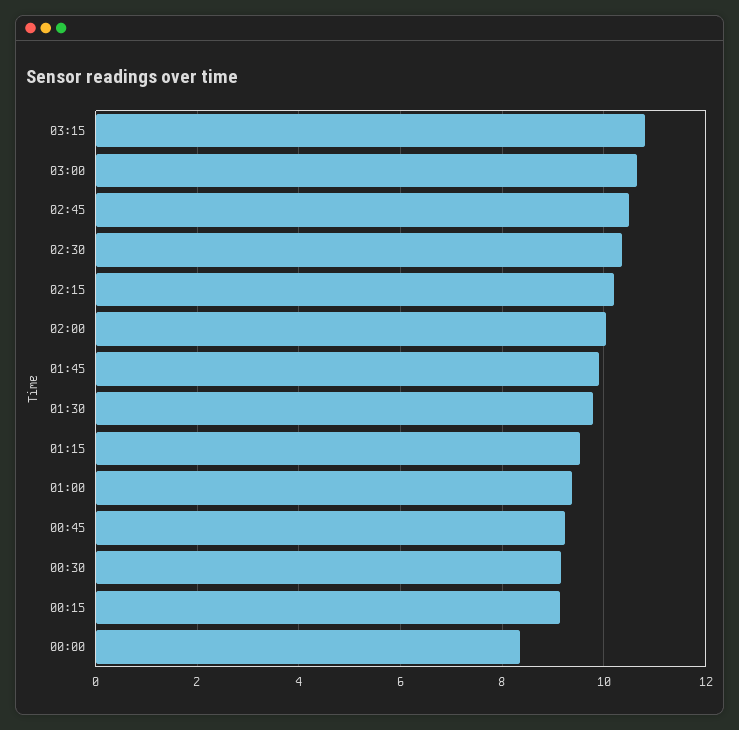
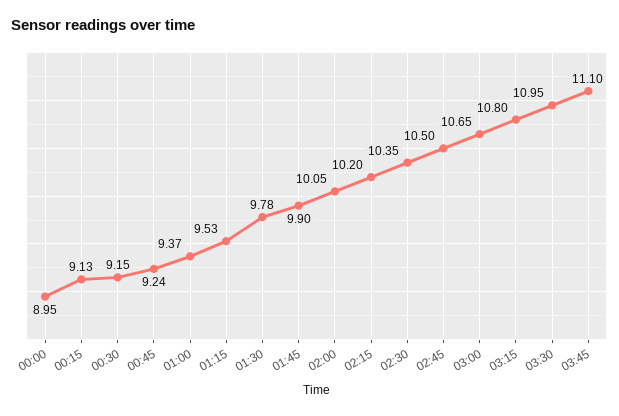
00:00: 8.4 -> 8.95
03:30: none -> 10.95
03:45: none -> 11.1

